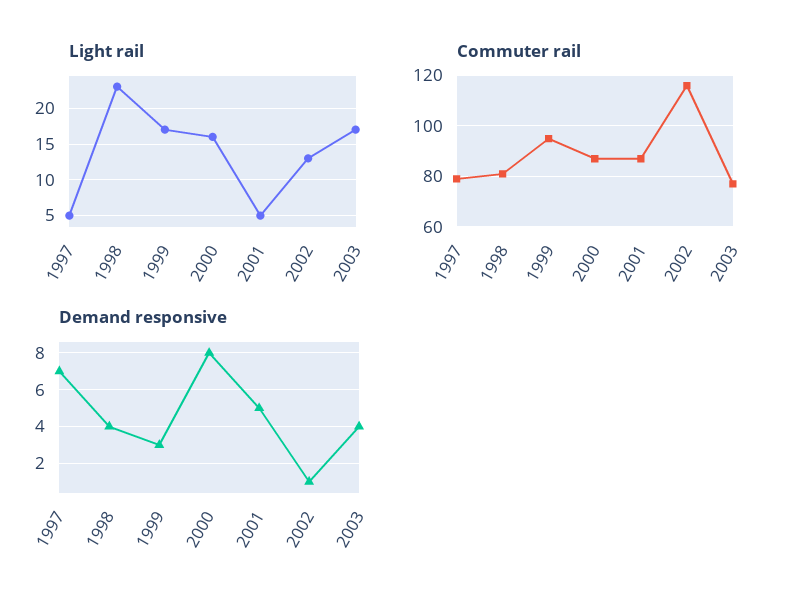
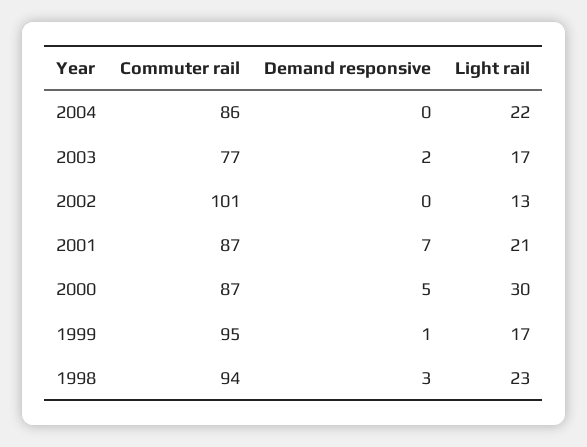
Light rail, 1997: 5 -> none
Light rail, 2000: 16 -> 30
Light rail, 2001: 5 -> 21
Commuter rail, 1997: 80 -> none
Commuter rail, 1998: 80 -> 94
Commuter rail, 2002: 115 -> 101
Demand responsive, 1997: 7 -> none
Demand responsive, 1998: 4 -> 3
Demand responsive, 1999: 3 -> 1
Demand responsive, 2000: 8 -> 5
Demand responsive, 2001: 5 -> 7
Demand responsive, 2002: 1 -> 0
Demand responsive, 2003: 4 -> 2
Commuter rail, 2004: none -> 86
Demand responsive, 2004: none -> 0
Light rail, 2004: none -> 22

